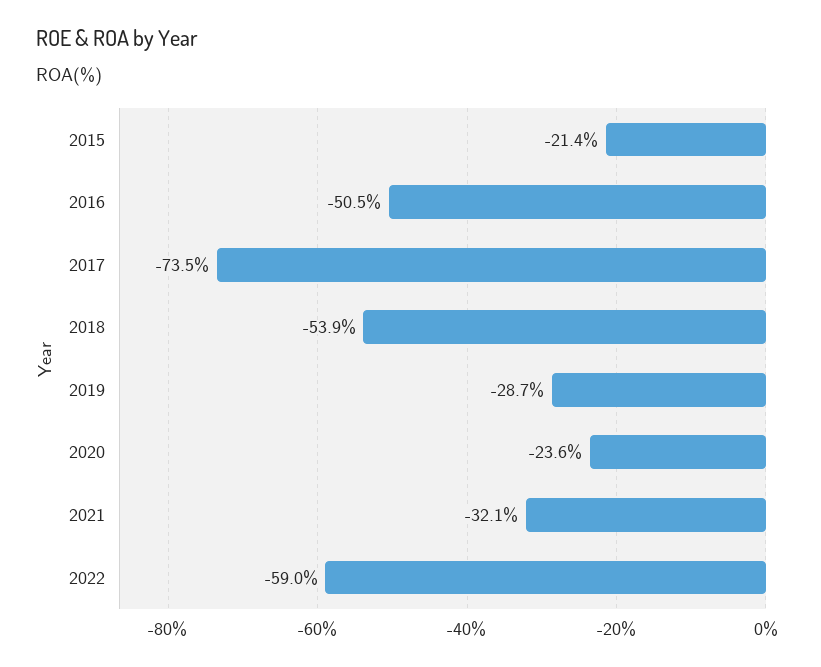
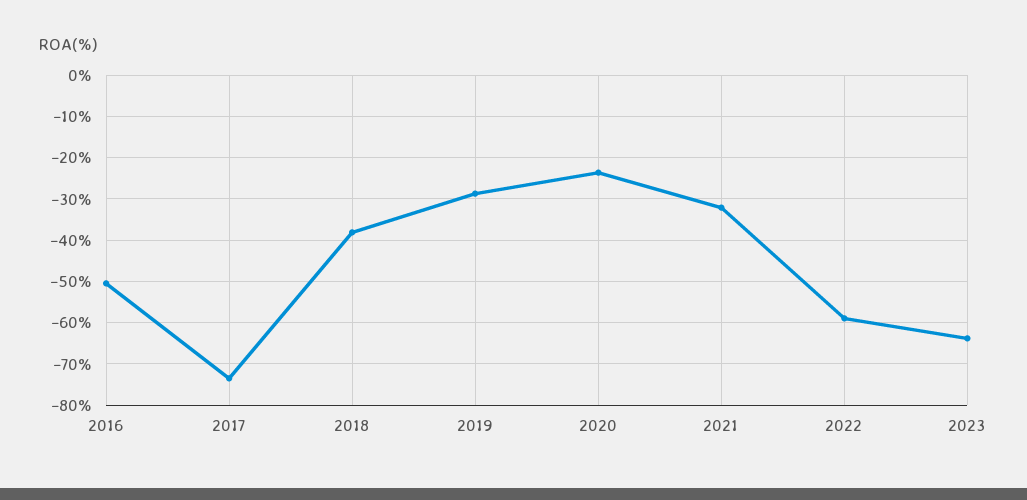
2015: -21.4 -> none
2018: -53.9 -> -38
2023: none -> -64

